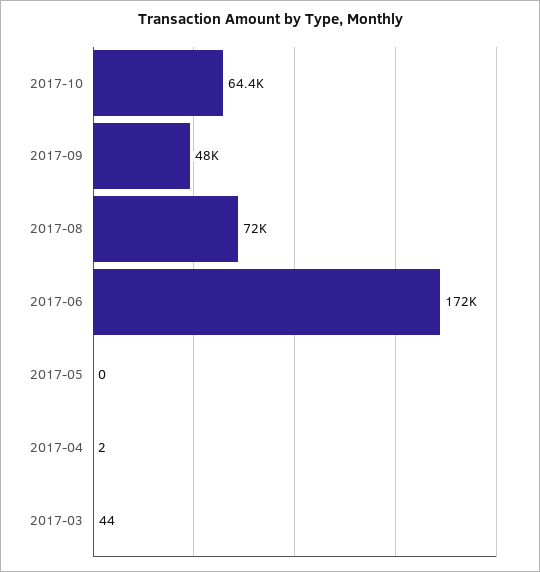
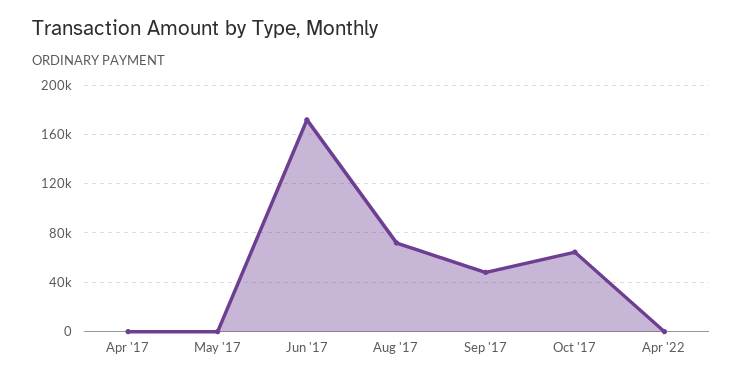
2017-03: 44 -> none
Apr '22: none -> 0

